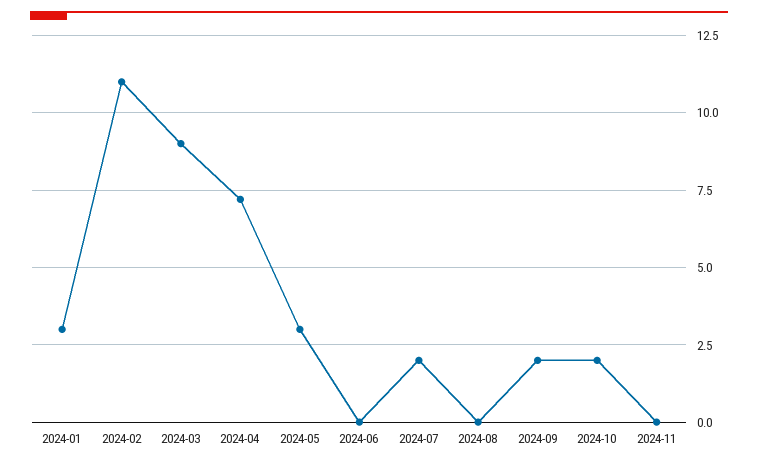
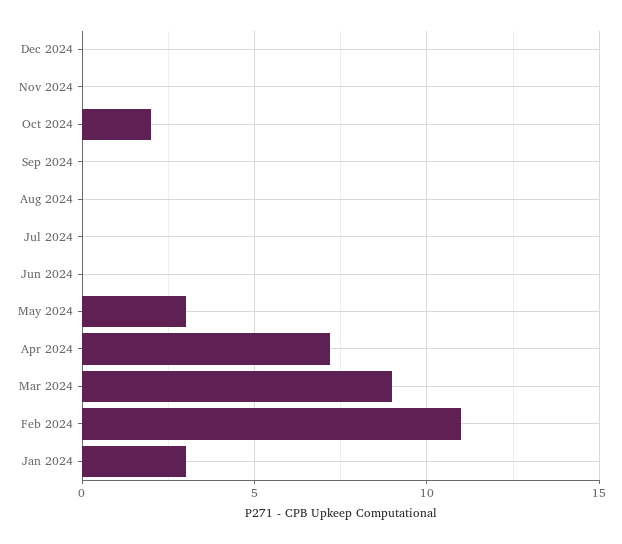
2024-07: 2 -> 0
2024-09: 2 -> 0
Dec 2024: none -> 0

